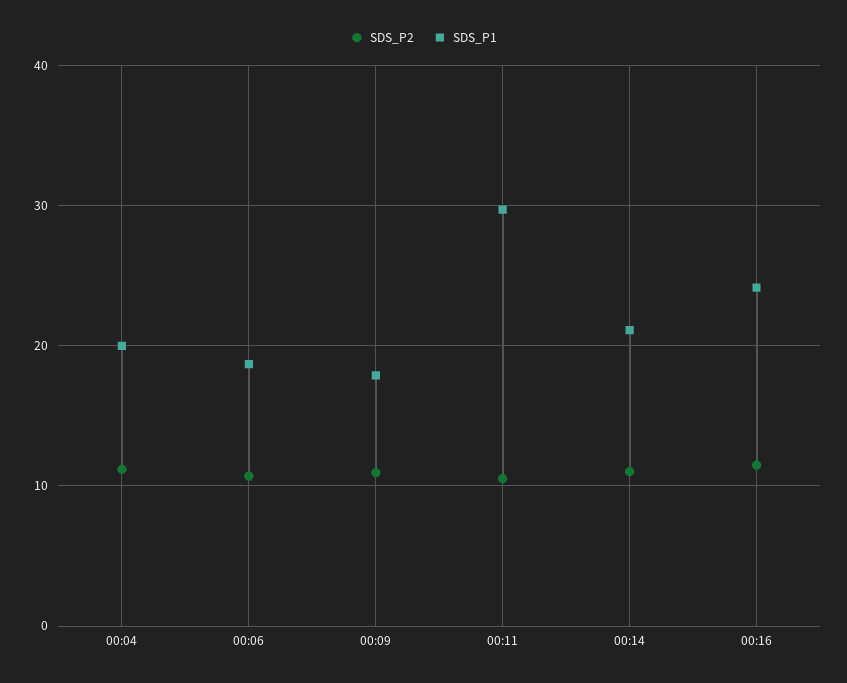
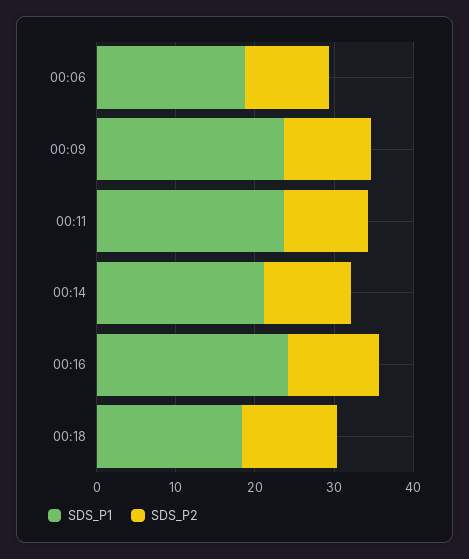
SDS_P2, 00:04: 11 -> none
SDS_P1, 00:04: 20 -> none
SDS_P1, 00:09: 18 -> 24
SDS_P1, 00:11: 30 -> 24
SDS_P1, 00:18: none -> 18
SDS_P2, 00:18: none -> 12

